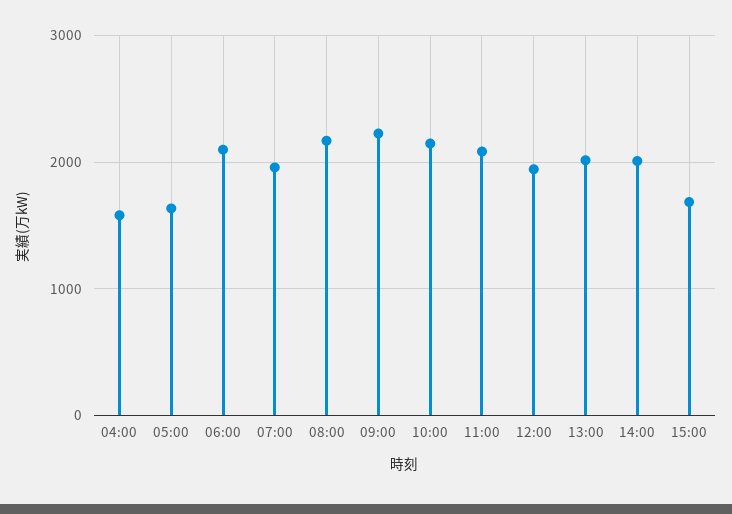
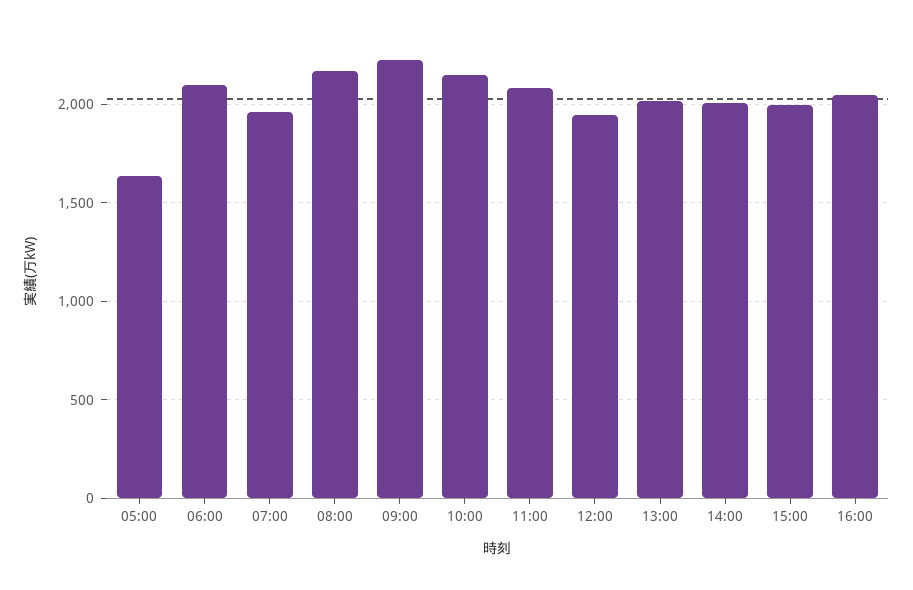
04:00: 1600 -> none
15:00: 1700 -> 2000
16:00: none -> 2050

